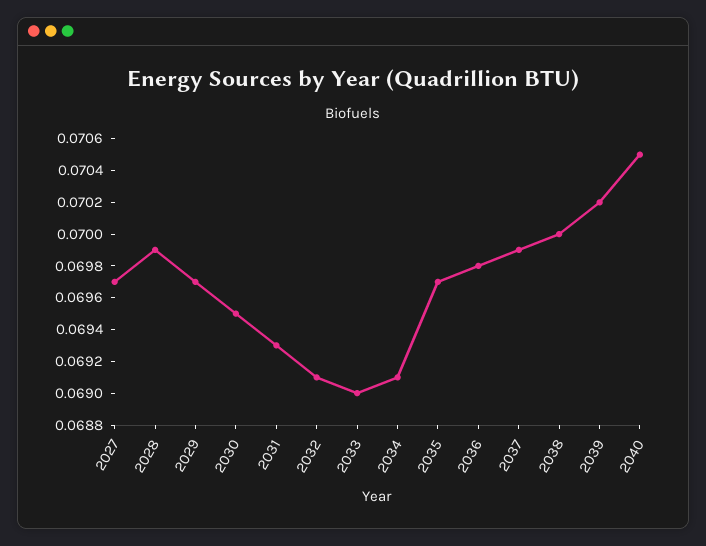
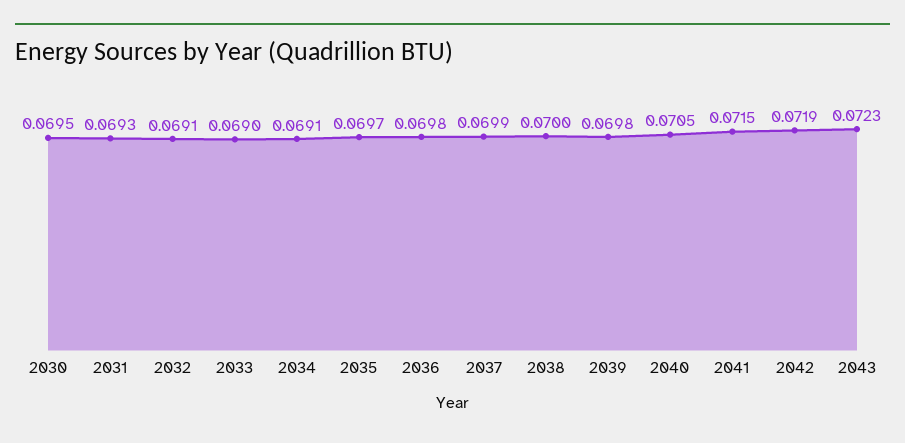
2027: 0.0697 -> none
2028: 0.0699 -> none
2029: 0.0697 -> none
2039: 0.0702 -> 0.0698
2041: none -> 0.0715
2042: none -> 0.0719
2043: none -> 0.0723

